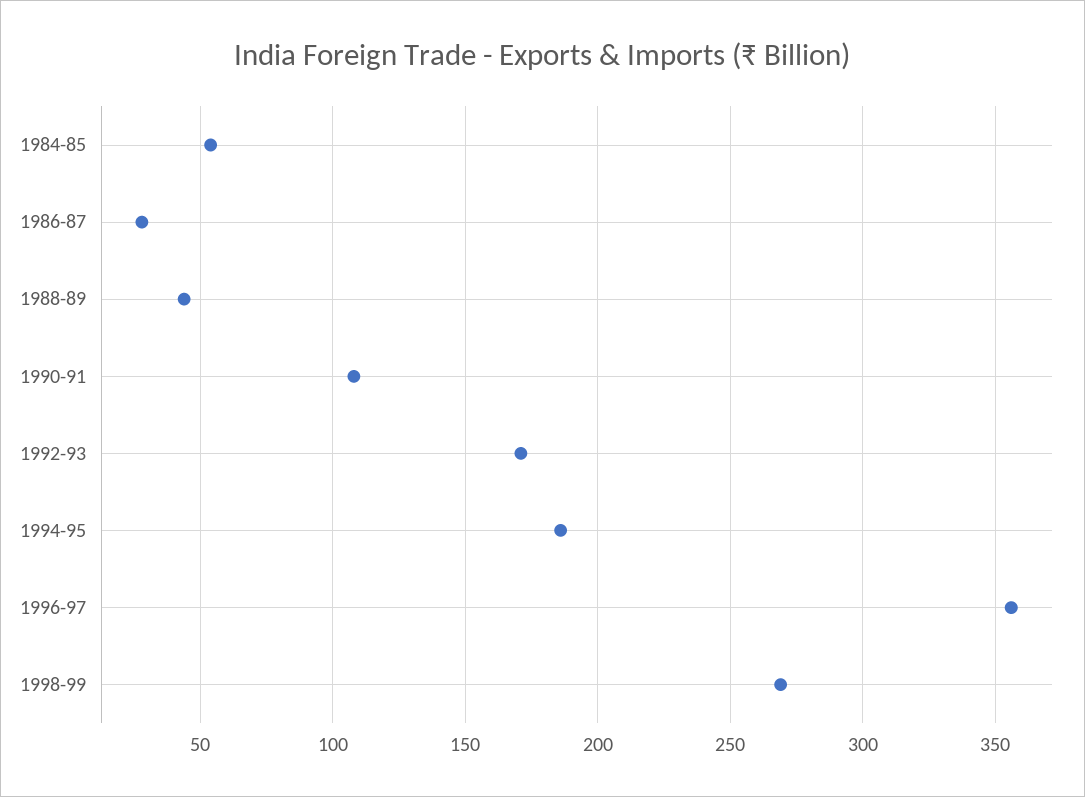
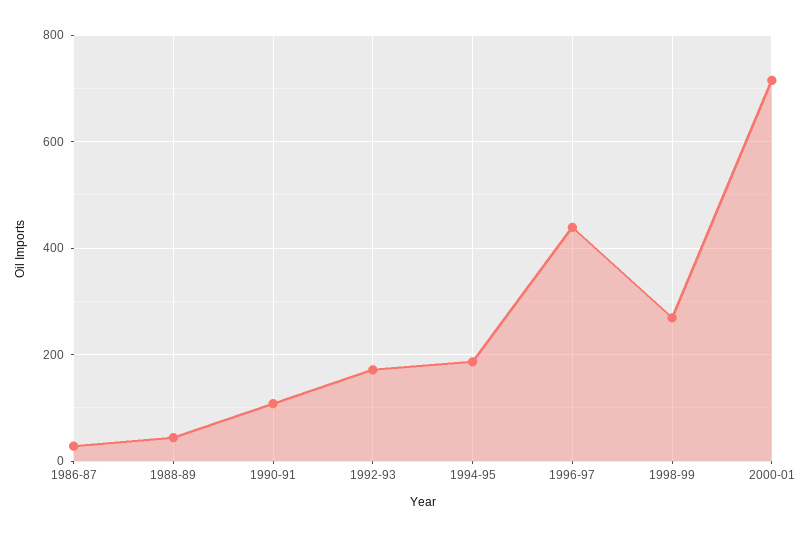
1984-85: 55 -> none
1996-97: 355 -> 440
2000-01: none -> 720

